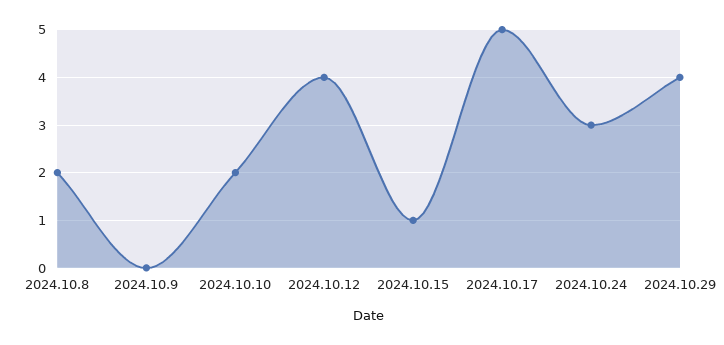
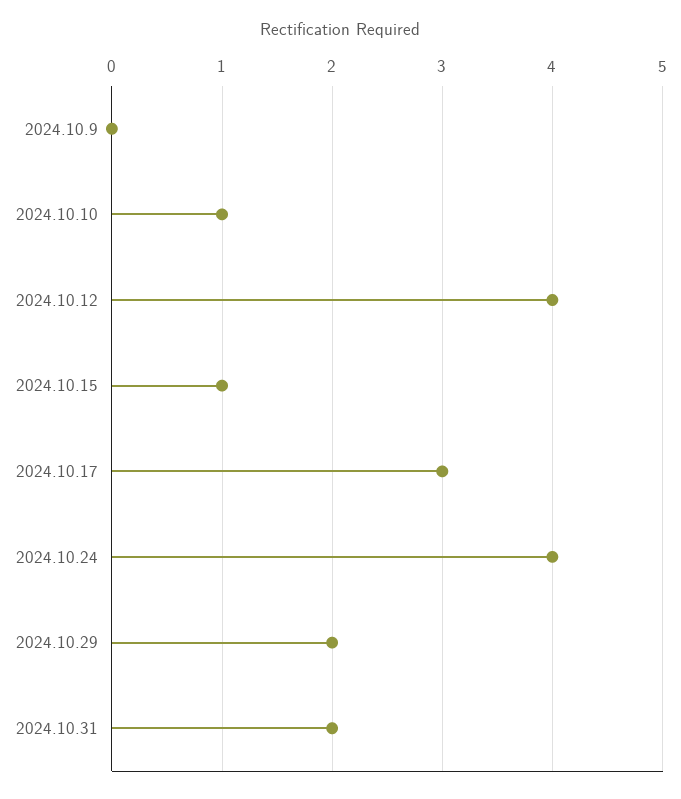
2024.10.8: 2 -> none
2024.10.10: 2 -> 1
2024.10.17: 5 -> 3
2024.10.24: 3 -> 4
2024.10.29: 4 -> 2
2024.10.31: none -> 2

